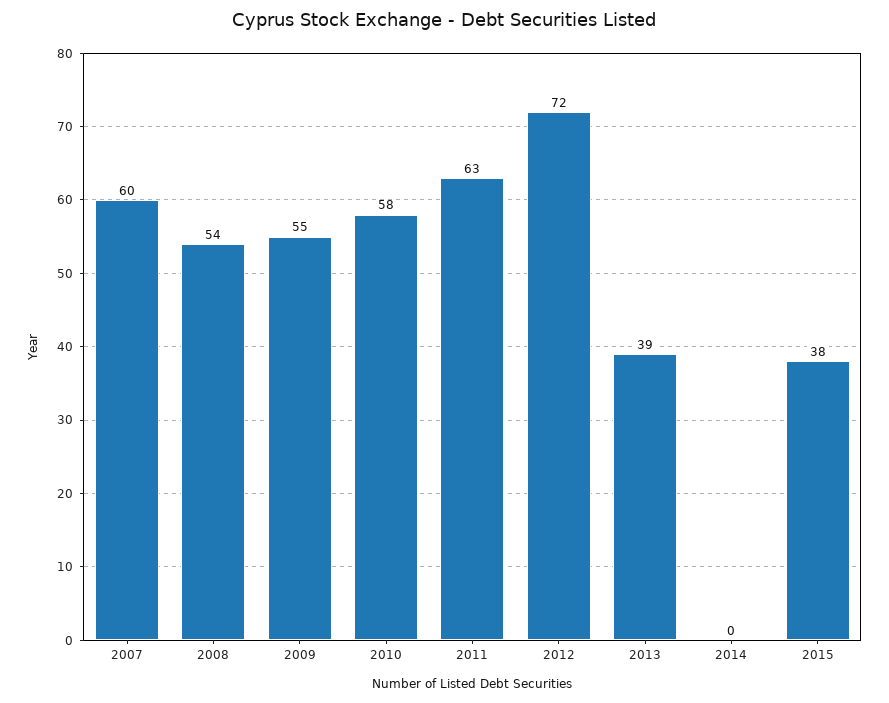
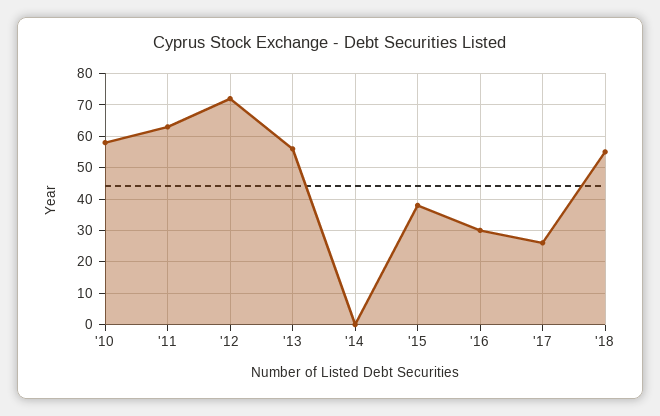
2007: 60 -> none
2008: 54 -> none
2009: 55 -> none
2013: 39 -> 55
'16: none -> 30
'17: none -> 25
'18: none -> 55

